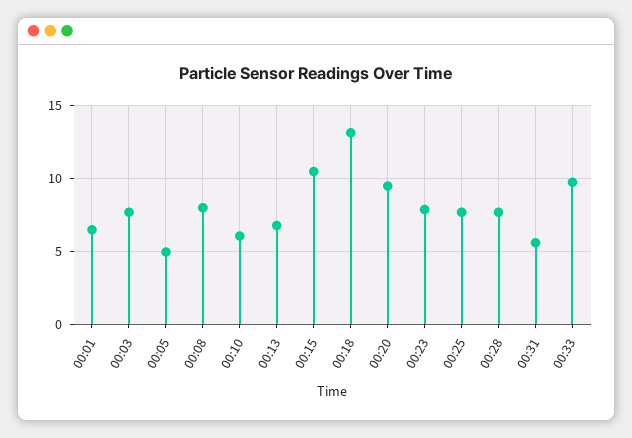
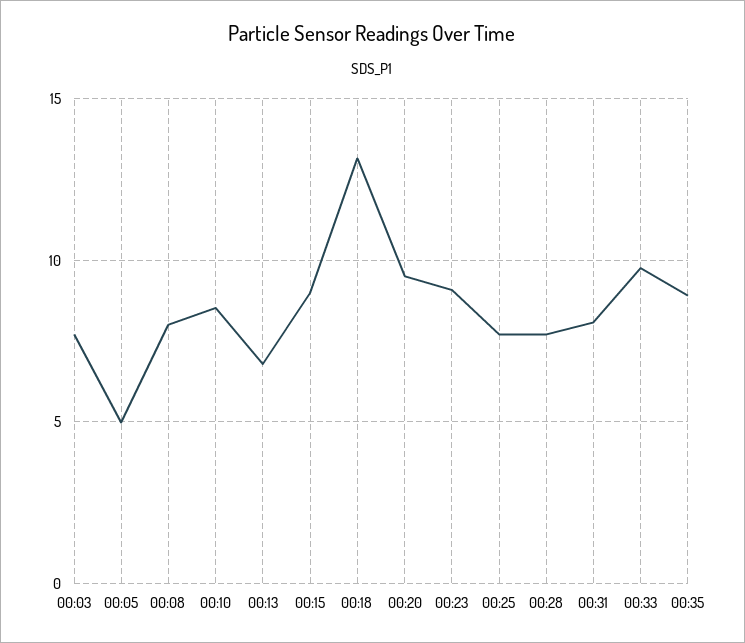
00:01: 6.5 -> none
00:10: 6 -> 8.5
00:15: 10.5 -> 9
00:23: 8 -> 9
00:31: 5.5 -> 8
00:35: none -> 9

